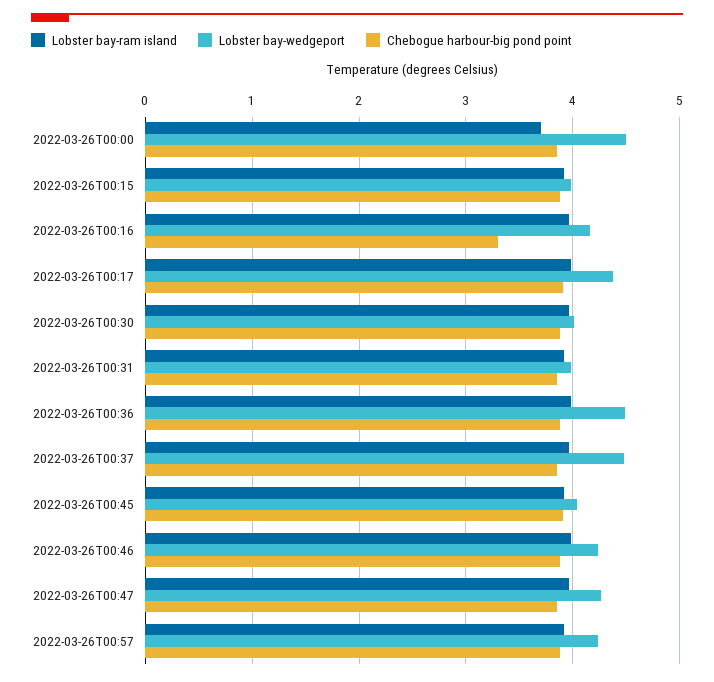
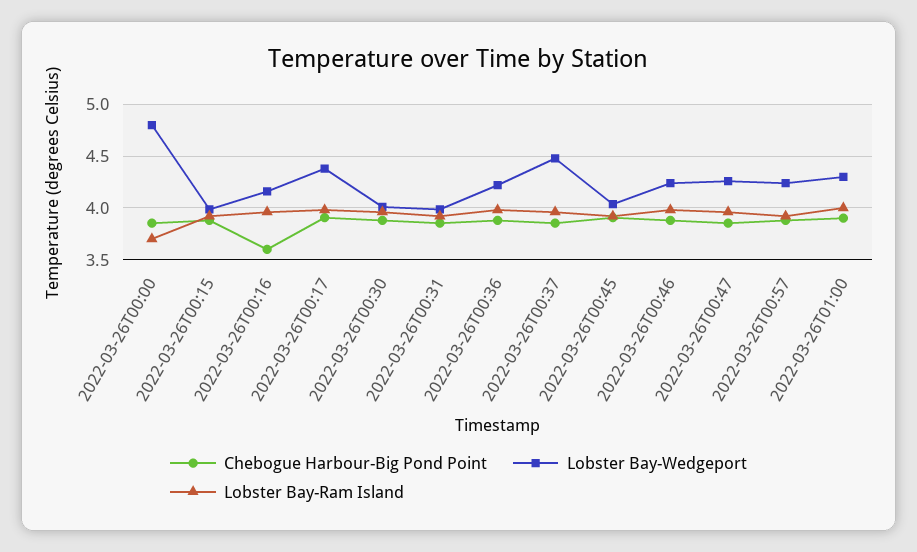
Lobster bay-wedgeport, 2022-03-26T00:00: 4.5 -> 4.8
Chebogue harbour-big pond point, 2022-03-26T00:16: 3.3 -> 3.6
Lobster bay-wedgeport, 2022-03-26T00:36: 4.5 -> 4.2
Chebogue harbour-big pond point, 2022-03-26T01:00: none -> 3.9
Lobster bay-wedgeport, 2022-03-26T01:00: none -> 4.3
Lobster bay-ram island, 2022-03-26T01:00: none -> 4

